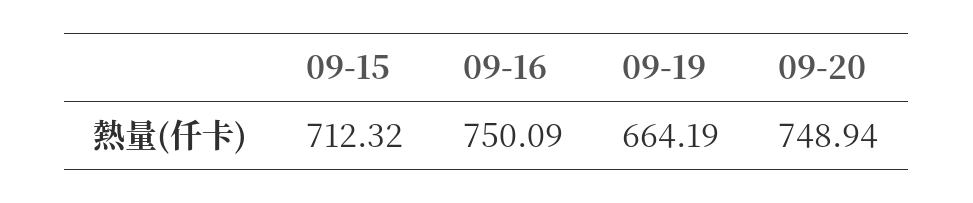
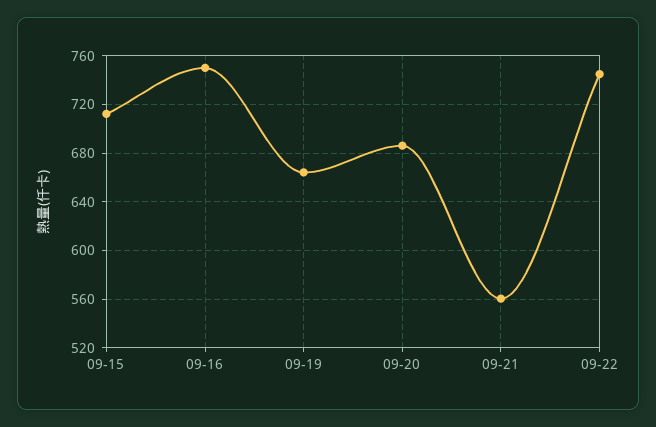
09-20: 748.94 -> 685
09-21: none -> 560
09-22: none -> 745

